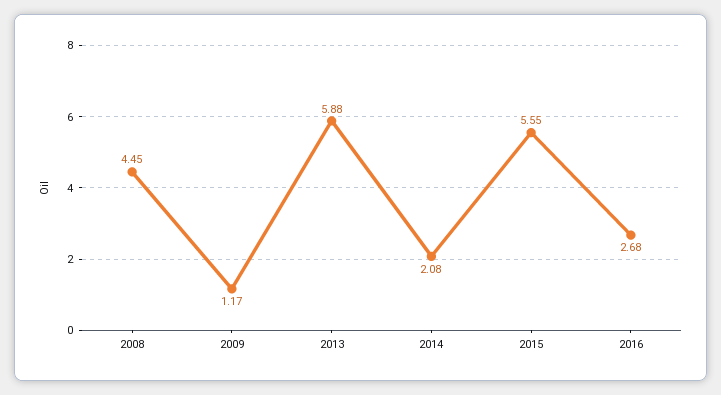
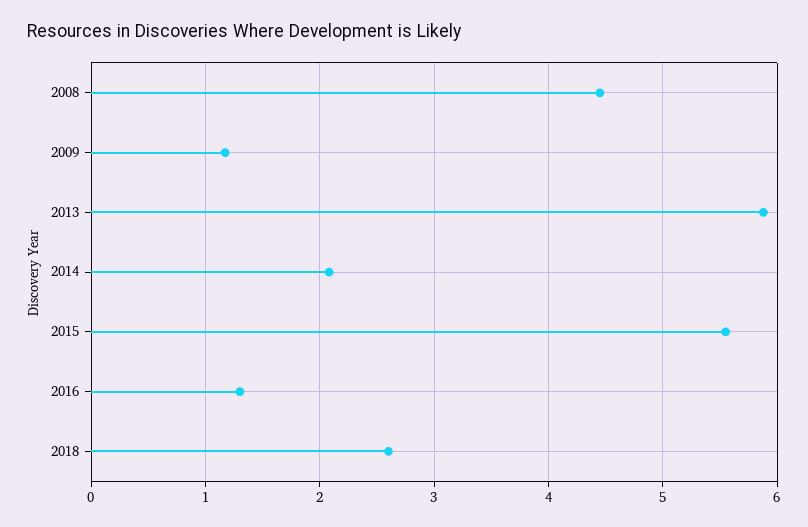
2016: 2.68 -> 1.3
2018: none -> 2.6

